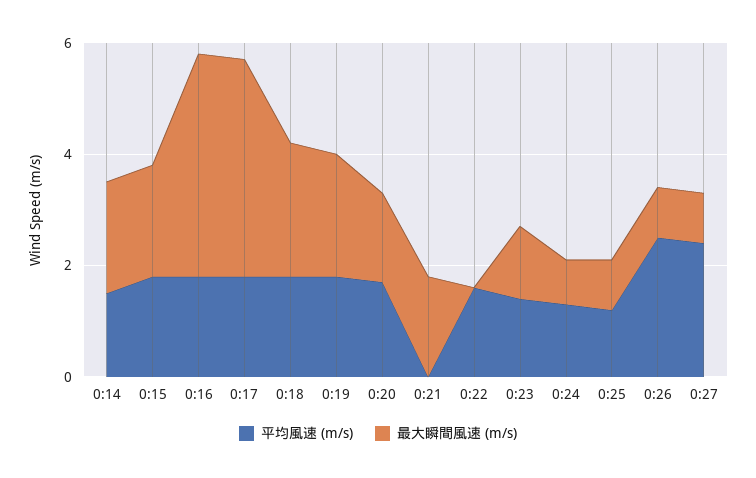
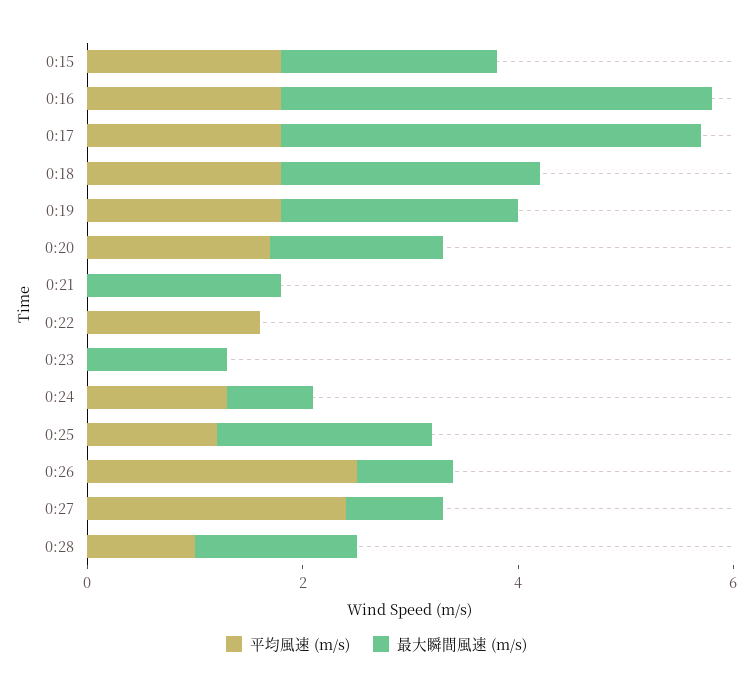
平均風速 (m/s), 0:14: 1.5 -> none
最大瞬間風速 (m/s), 0:14: 2 -> none
平均風速 (m/s), 0:23: 1.5 -> 0
最大瞬間風速 (m/s), 0:25: 1 -> 2
平均風速 (m/s), 0:28: none -> 1
最大瞬間風速 (m/s), 0:28: none -> 1.5

